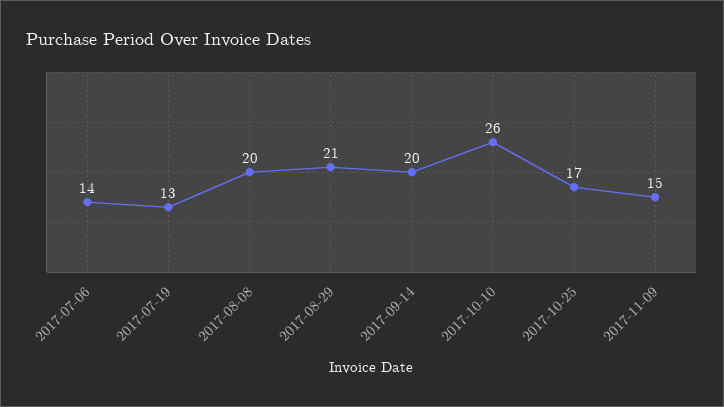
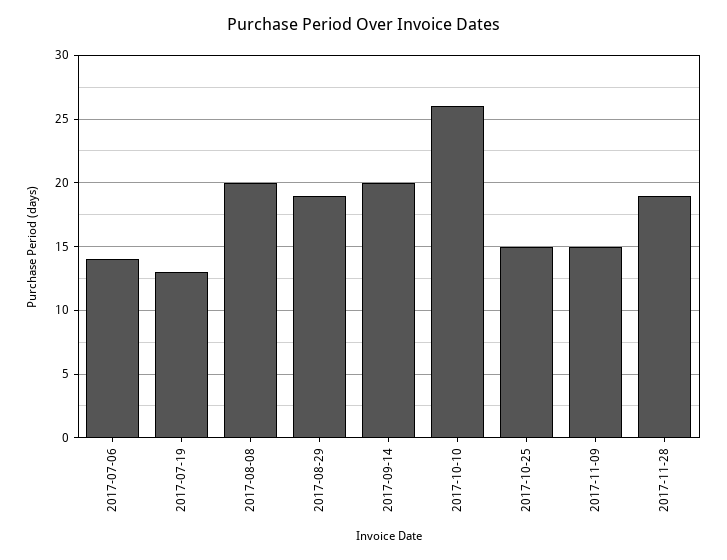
2017-08-29: 21 -> 19
2017-10-25: 17 -> 15
2017-11-28: none -> 19

